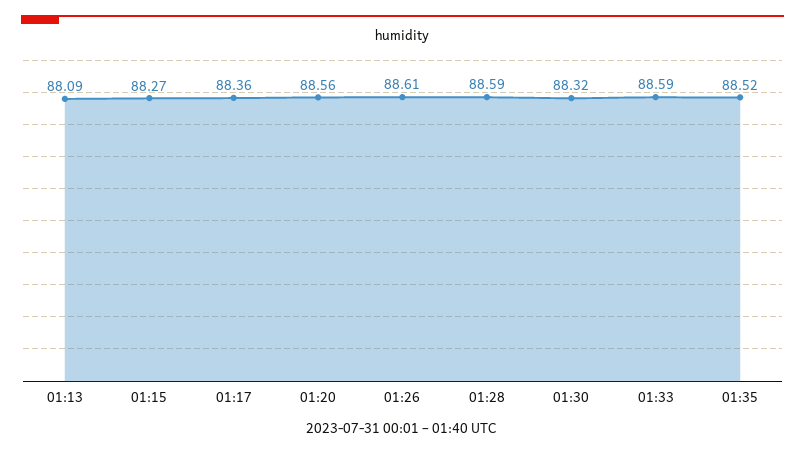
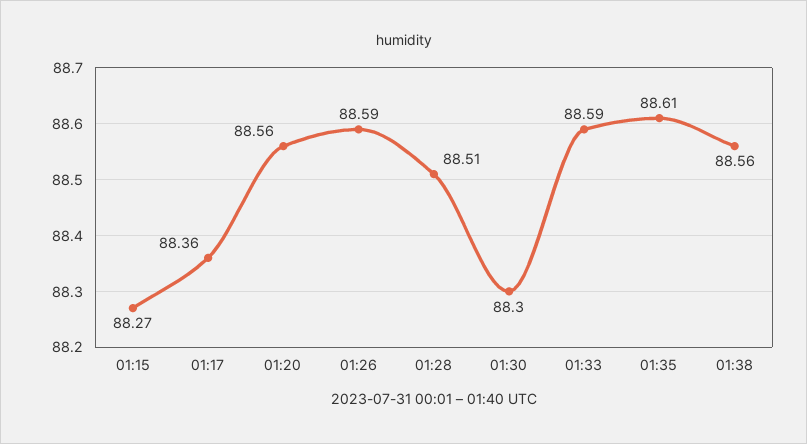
01:13: 88.09 -> none
01:26: 88.61 -> 88.59
01:28: 88.59 -> 88.51
01:30: 88.32 -> 88.3
01:35: 88.52 -> 88.61
01:38: none -> 88.56

